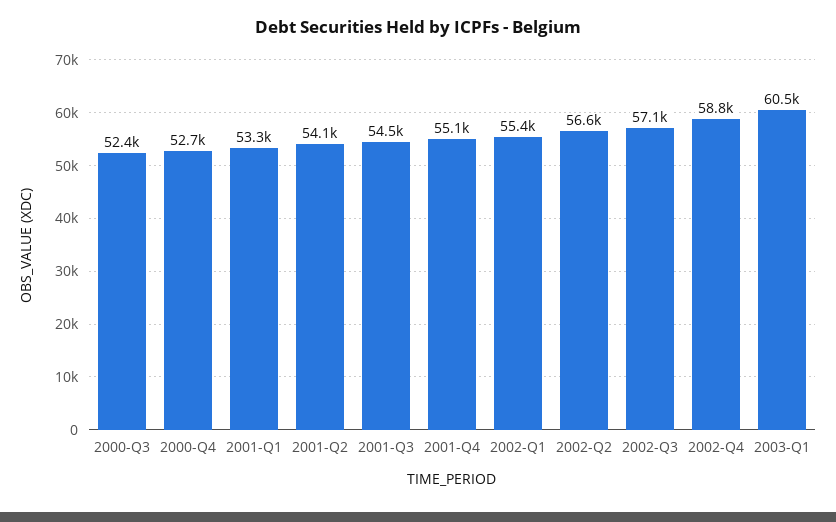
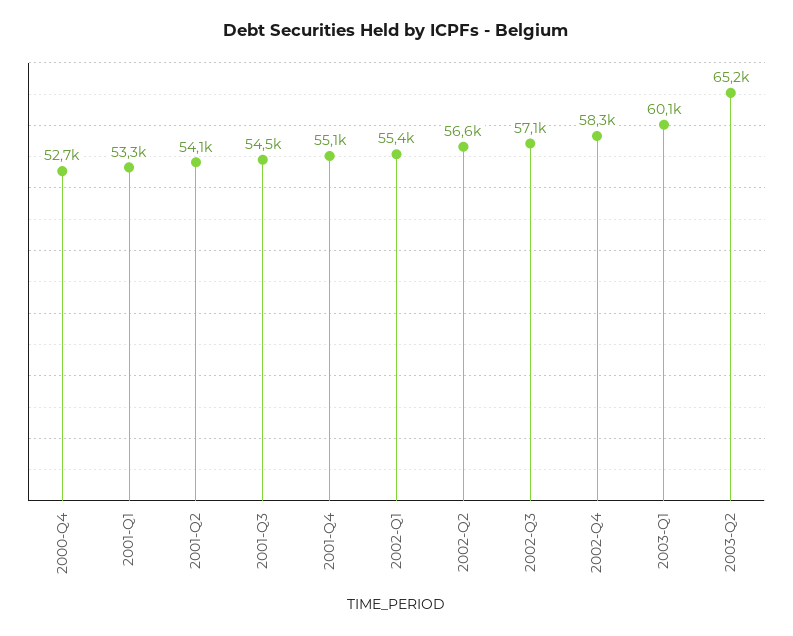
2000-Q3: 52400 -> none
2002-Q4: 58800 -> 58300
2003-Q1: 60500 -> 60100
2003-Q2: none -> 65200

